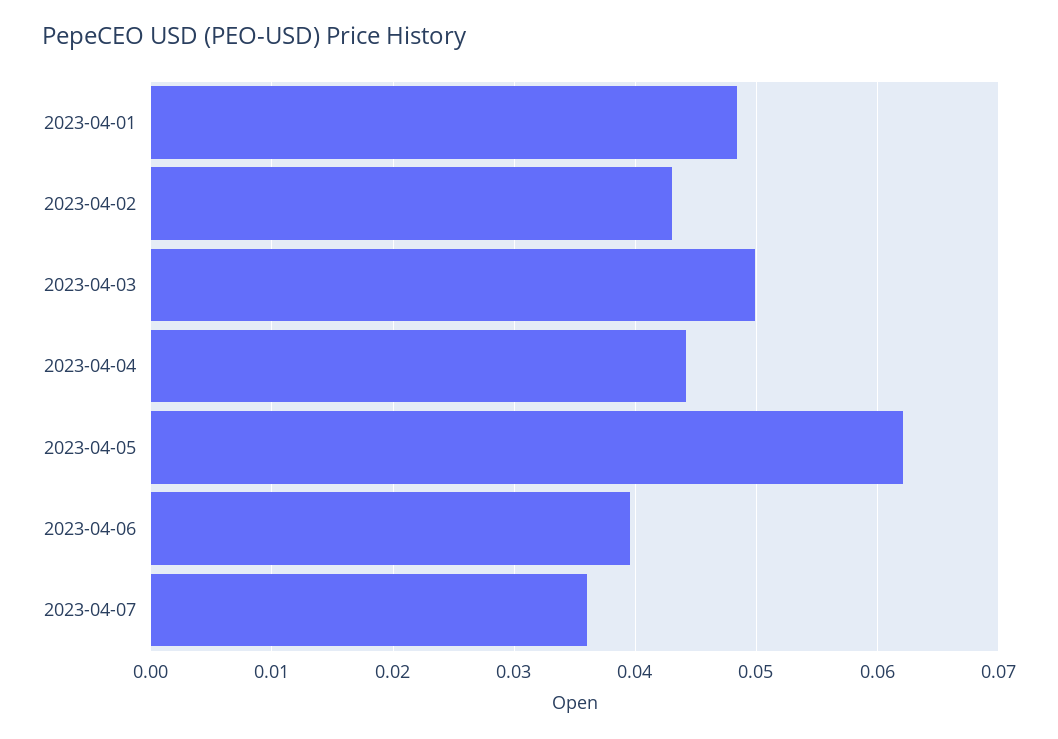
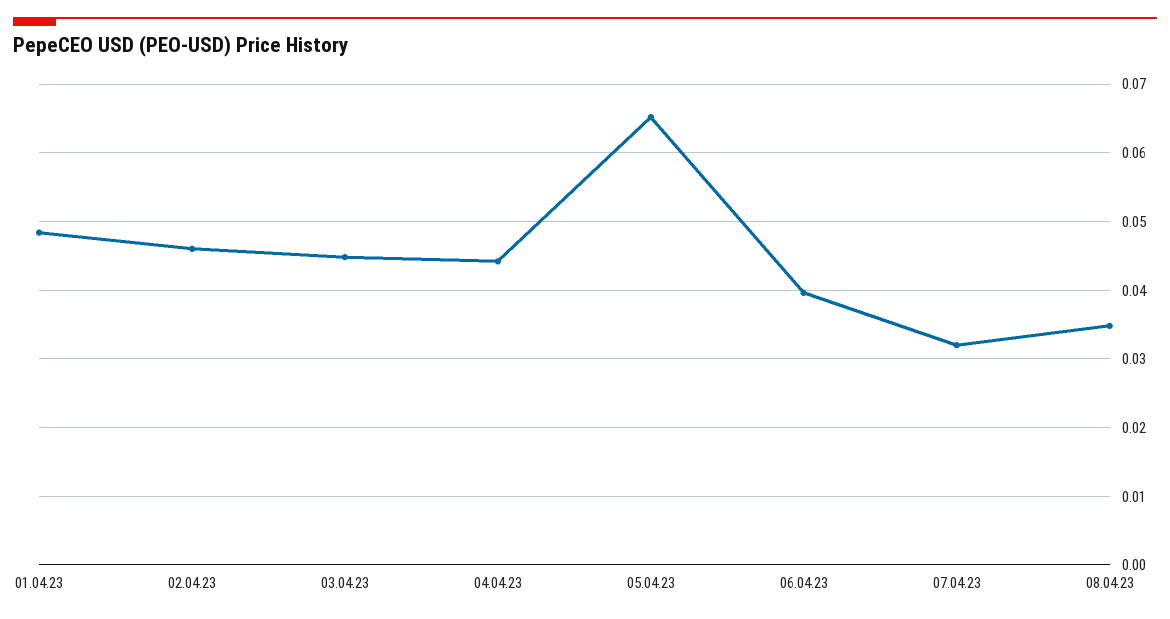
2023-04-02: 0.043 -> 0.046
2023-04-03: 0.05 -> 0.045
2023-04-05: 0.062 -> 0.065
2023-04-07: 0.036 -> 0.032
08.04.23: none -> 0.035

